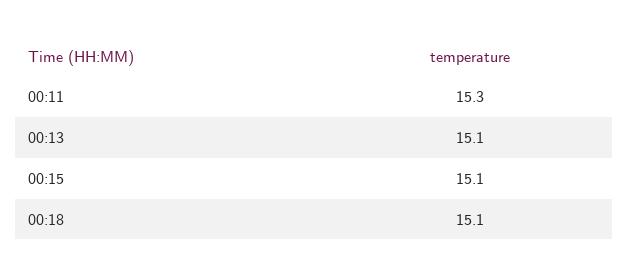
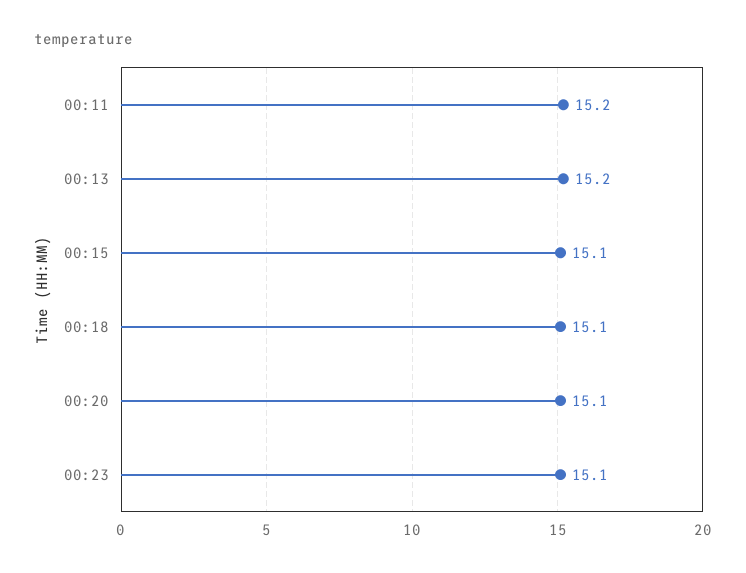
00:11: 15.3 -> 15.2
00:13: 15.1 -> 15.2
00:20: none -> 15.1
00:23: none -> 15.1

